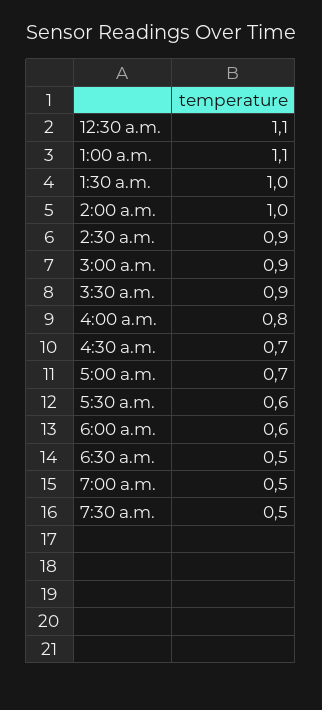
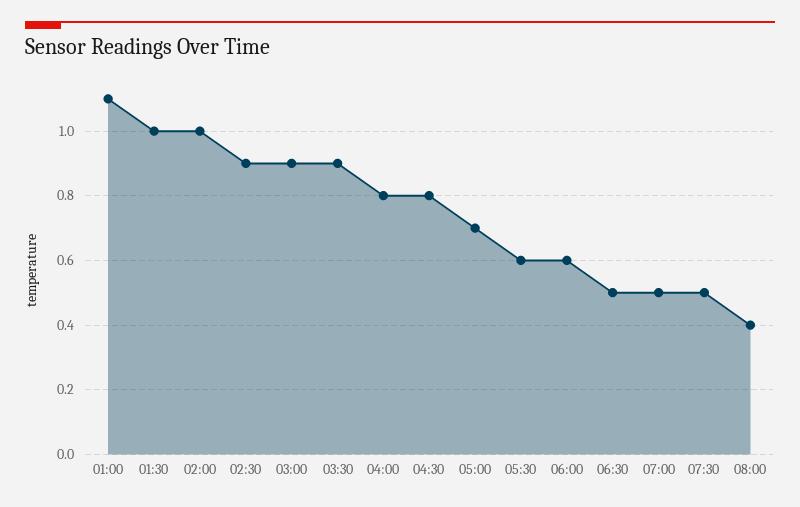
12:30 a.m.: 1.1 -> none
4:30 a.m.: 0.7 -> 0.8
08:00: none -> 0.4

